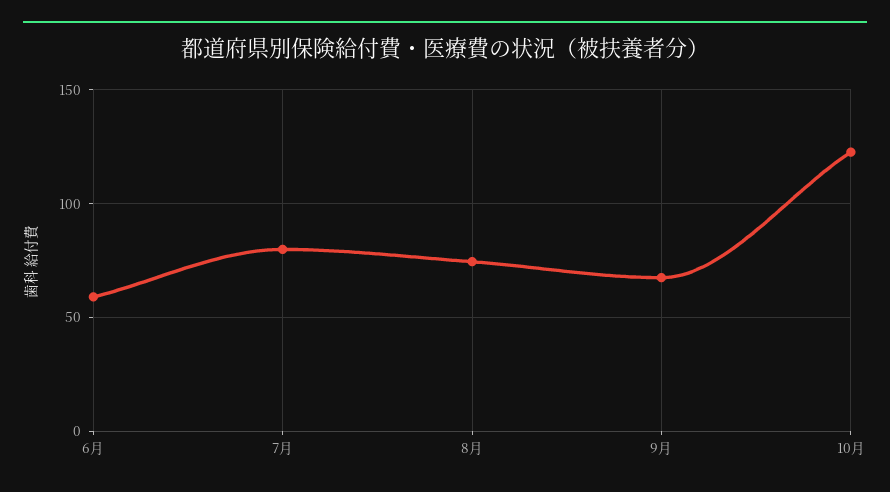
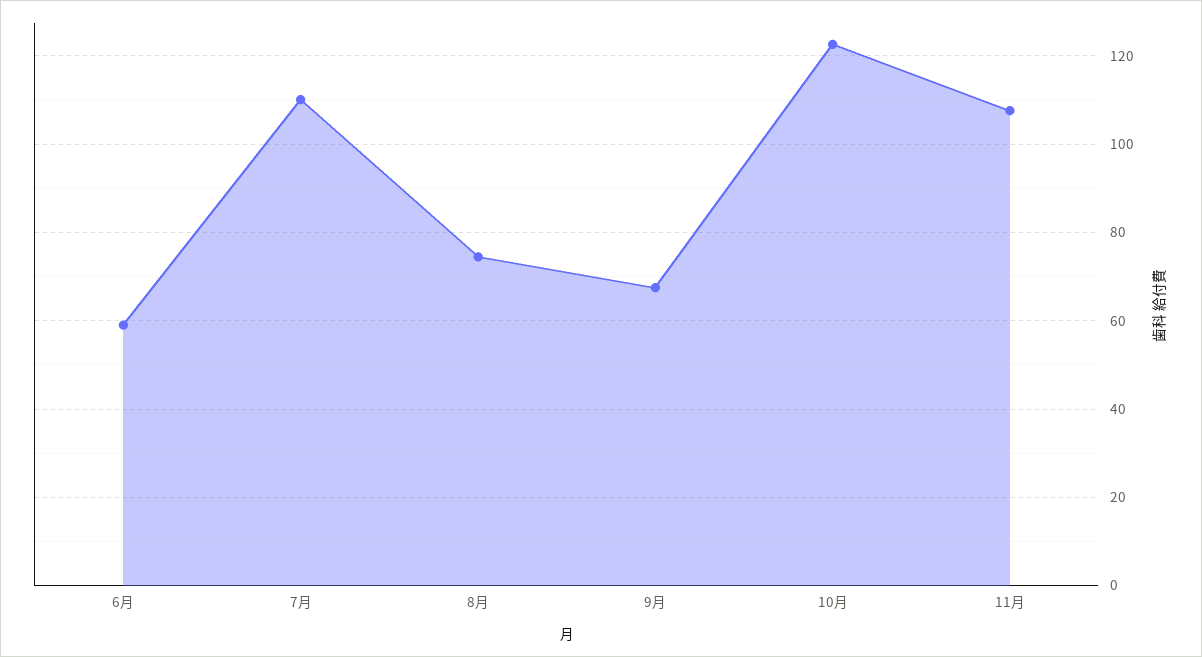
7月: 80 -> 110
11月: none -> 108

